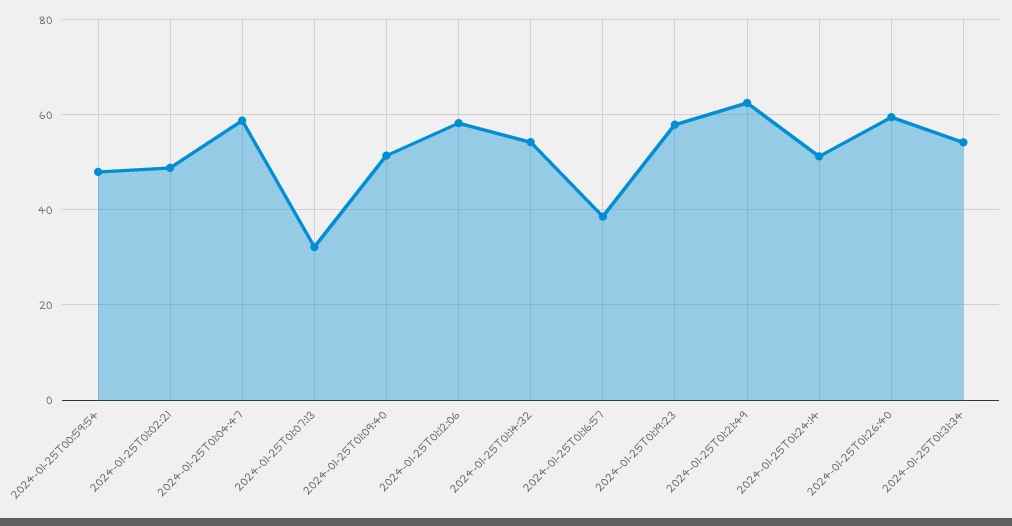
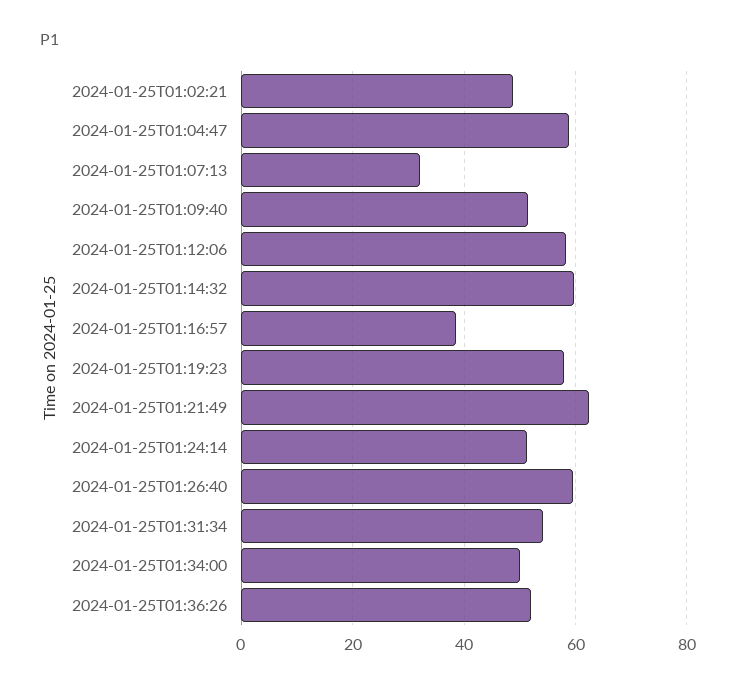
2024-01-25T00:59:54: 48 -> none
2024-01-25T01:14:32: 54 -> 60
2024-01-25T01:34:00: none -> 50
2024-01-25T01:36:26: none -> 52

